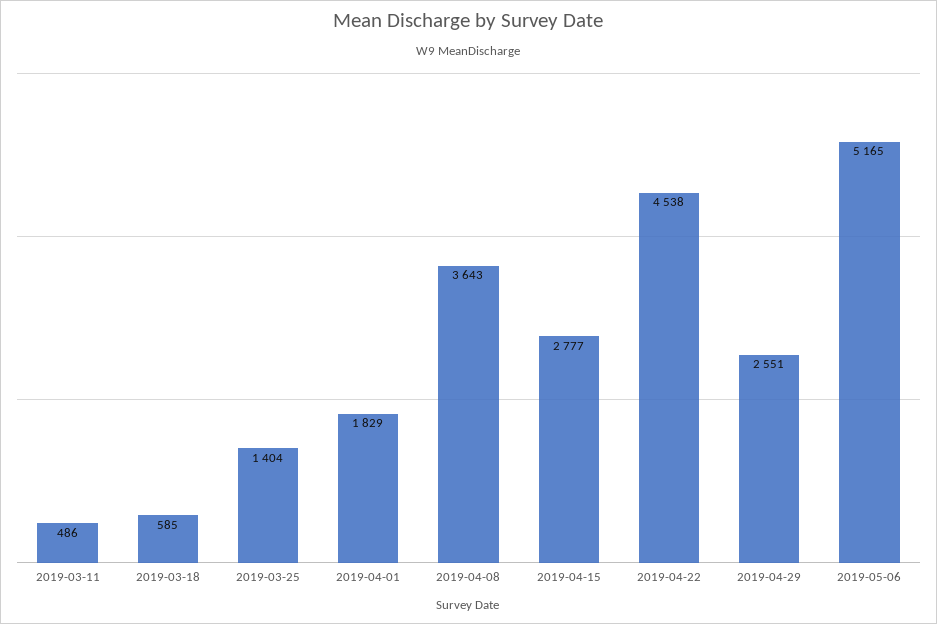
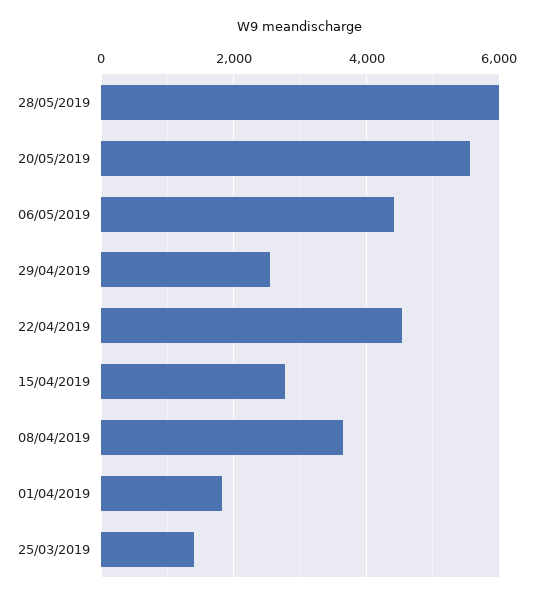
2019-03-11: 486 -> none
2019-03-18: 585 -> none
2019-05-06: 5165 -> 4400
28/05/2019: none -> 6000
20/05/2019: none -> 5600

